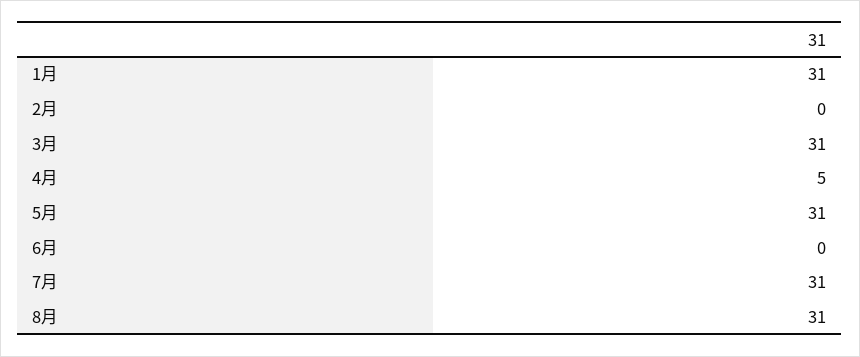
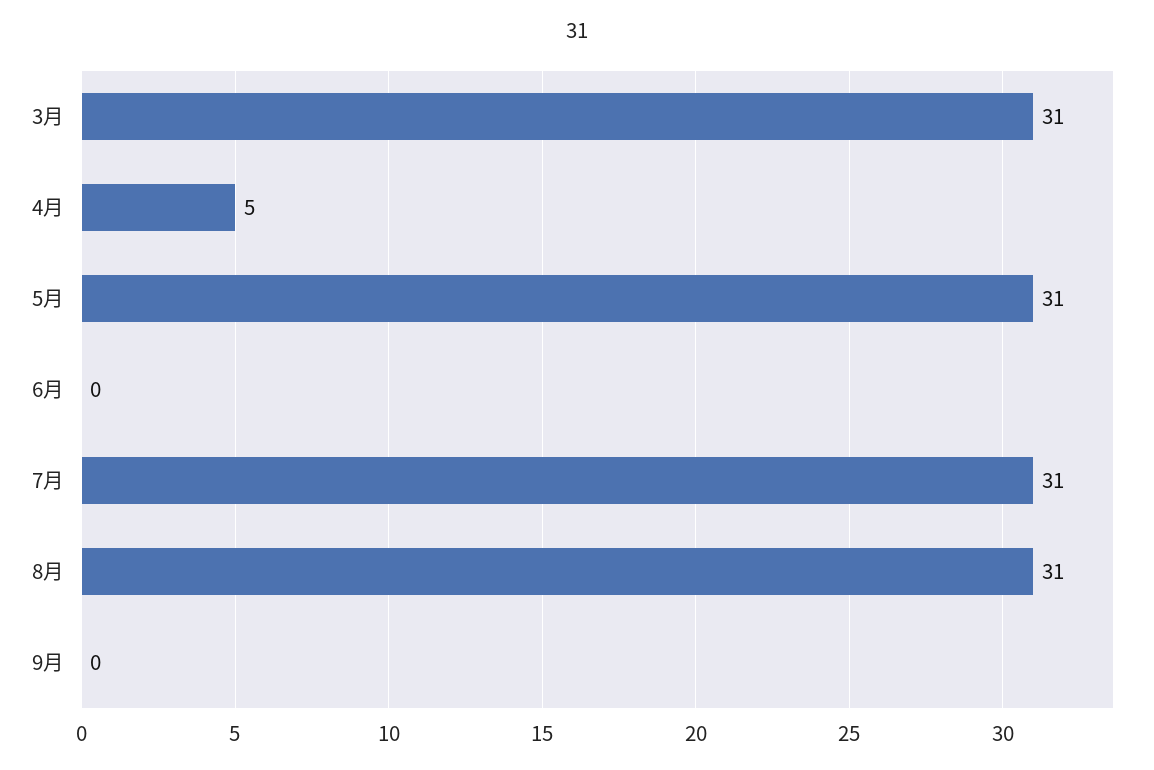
1月: 31 -> none
2月: 0 -> none
9月: none -> 0

